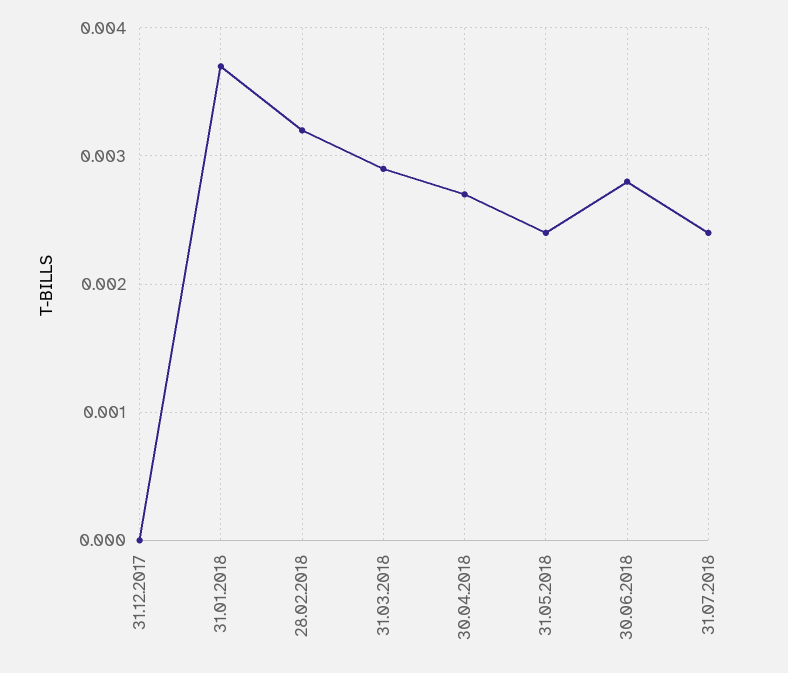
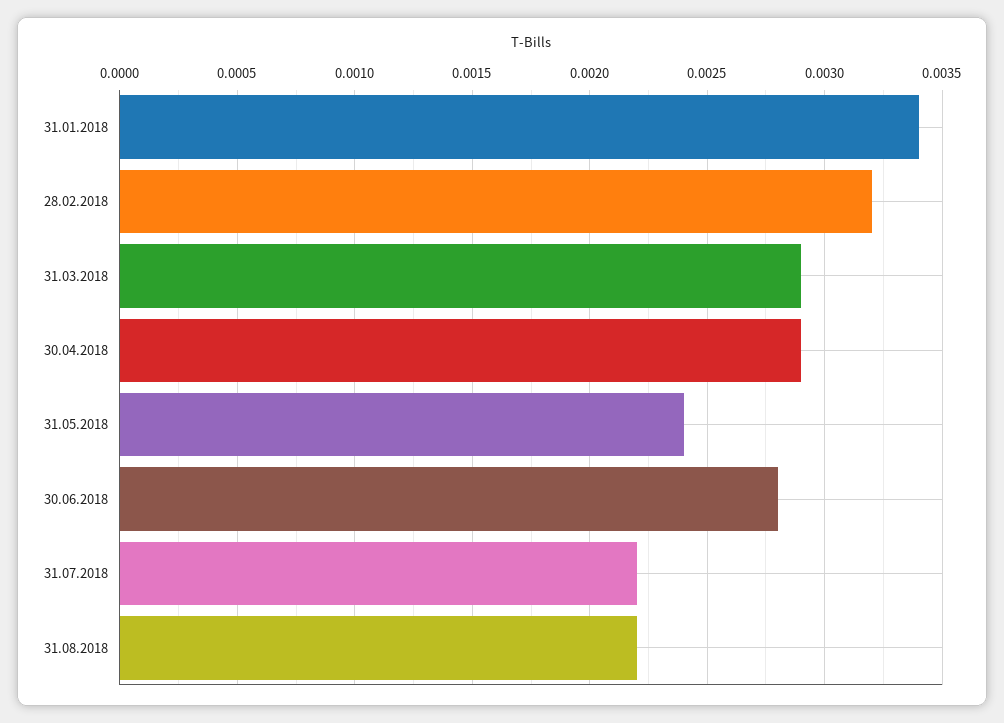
31.12.2017: 0 -> none
31.01.2018: 0.0037 -> 0.0034
30.04.2018: 0.0027 -> 0.0029
31.07.2018: 0.0024 -> 0.0022
31.08.2018: none -> 0.0022

